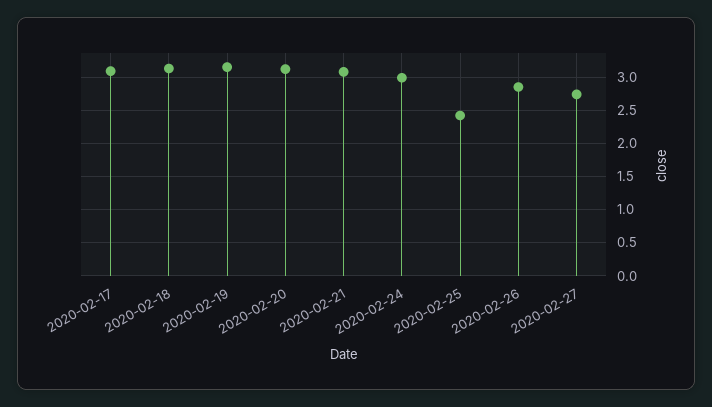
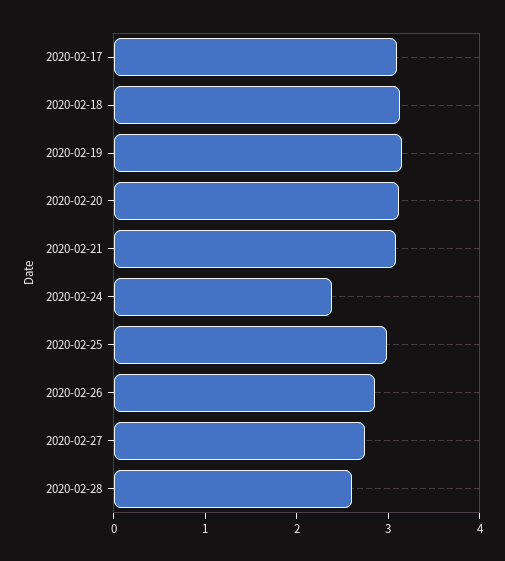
2020-02-24: 3 -> 2.4
2020-02-25: 2.4 -> 3
2020-02-28: none -> 2.6

